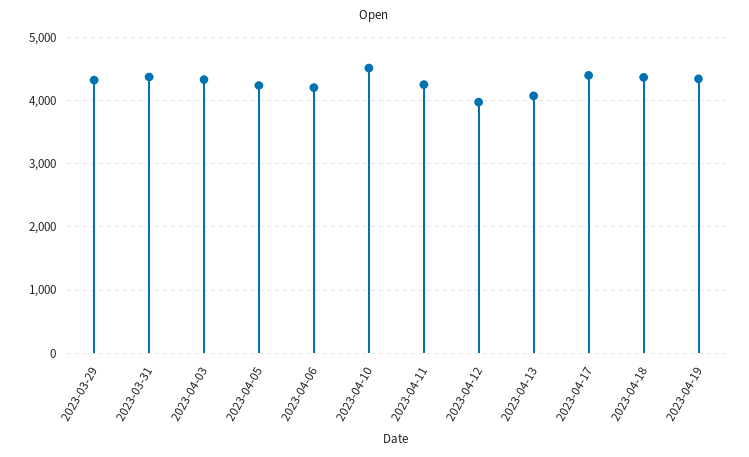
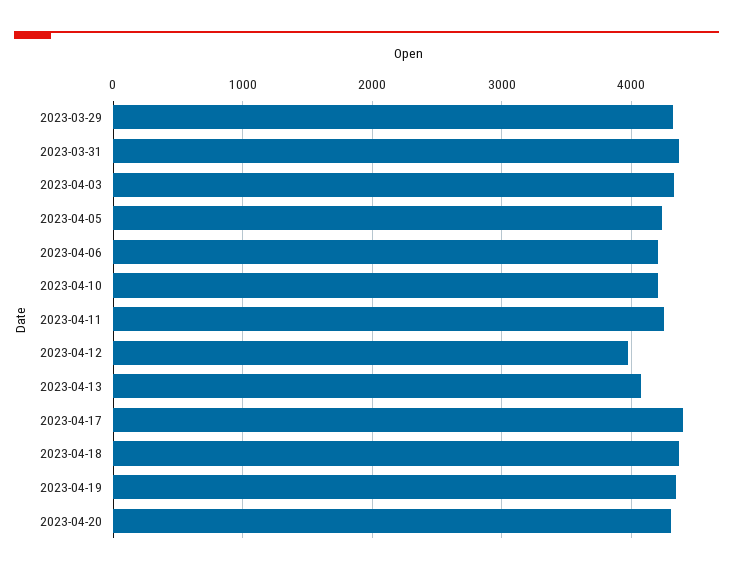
2023-04-10: 4500 -> 4200
2023-04-20: none -> 4300

